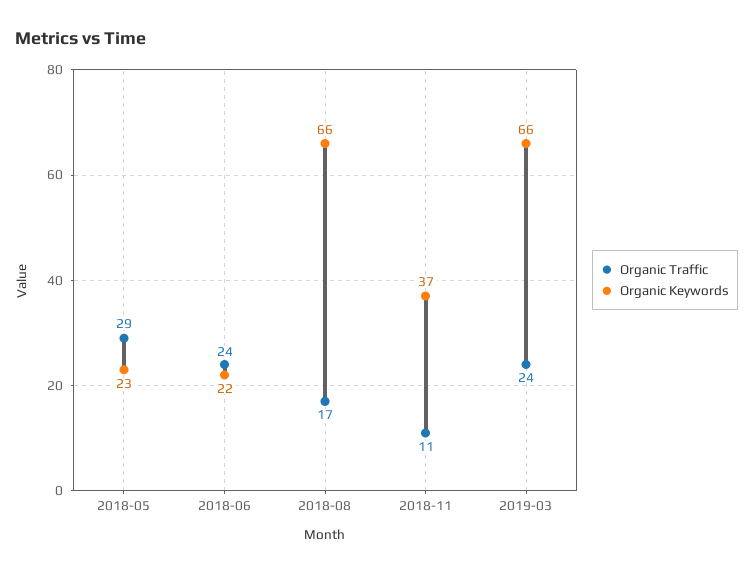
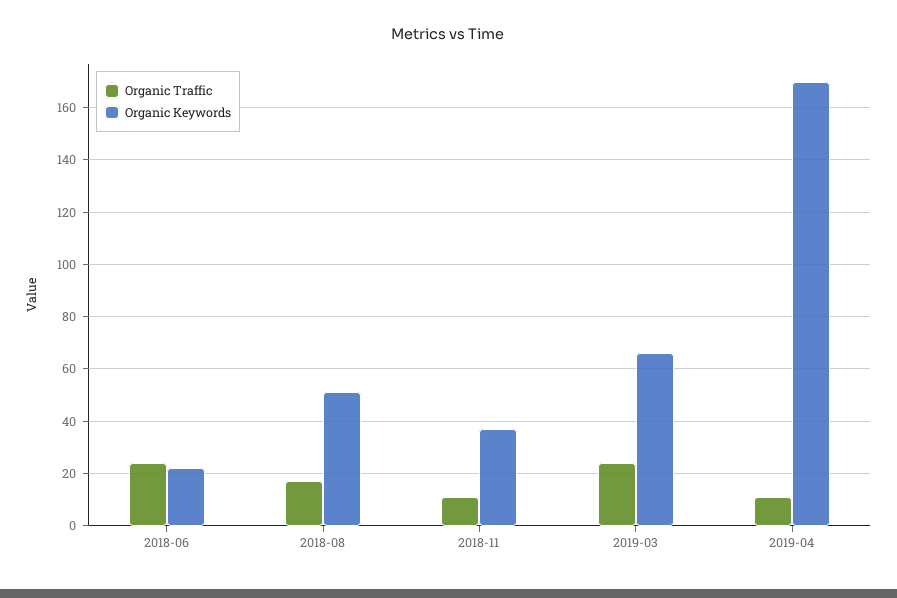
Organic Traffic, 2018-05: 29 -> none
Organic Keywords, 2018-05: 23 -> none
Organic Keywords, 2018-08: 66 -> 50
Organic Traffic, 2019-04: none -> 10
Organic Keywords, 2019-04: none -> 170

